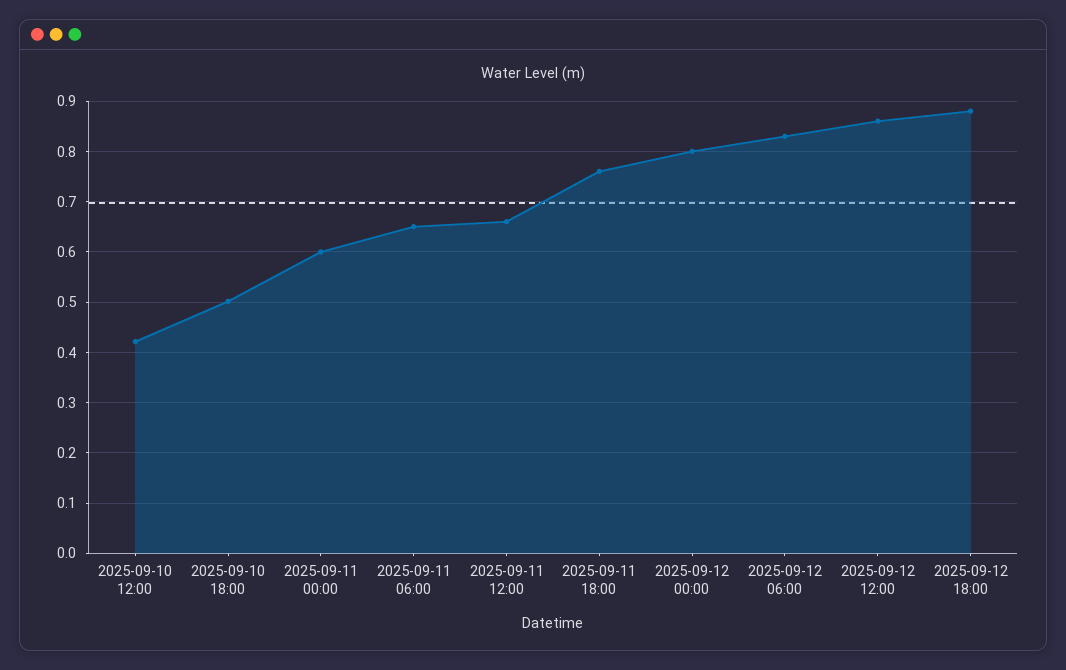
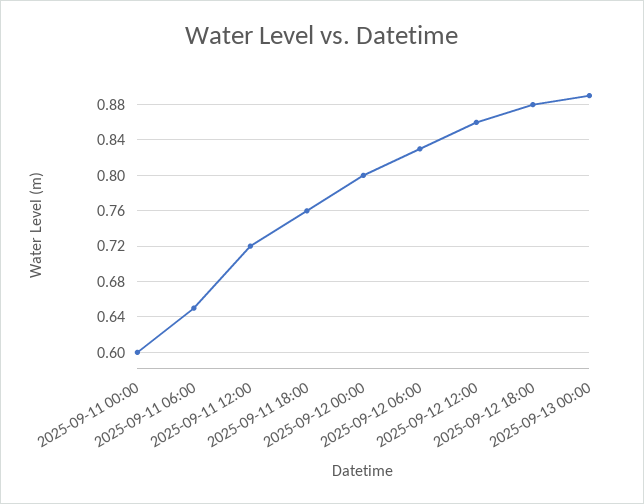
2025-09-10 12:00: 0.42 -> none
2025-09-10 18:00: 0.5 -> none
2025-09-11 12:00: 0.66 -> 0.72
2025-09-13 00:00: none -> 0.89

